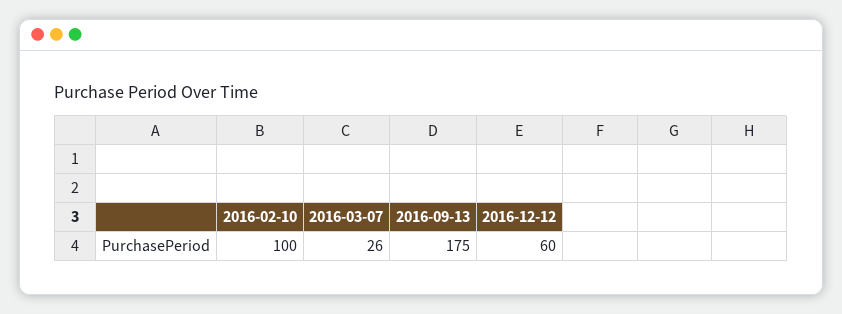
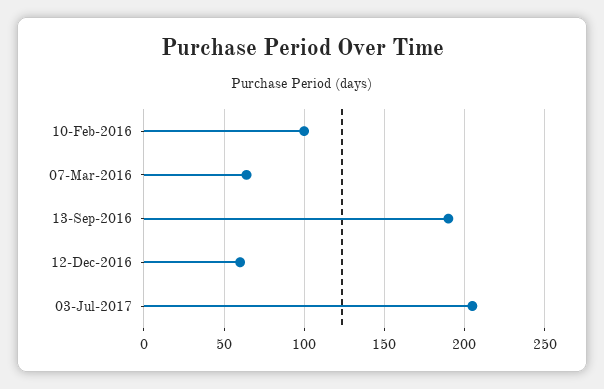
2016-03-07: 26 -> 65
2016-09-13: 175 -> 190
03-Jul-2017: none -> 205

